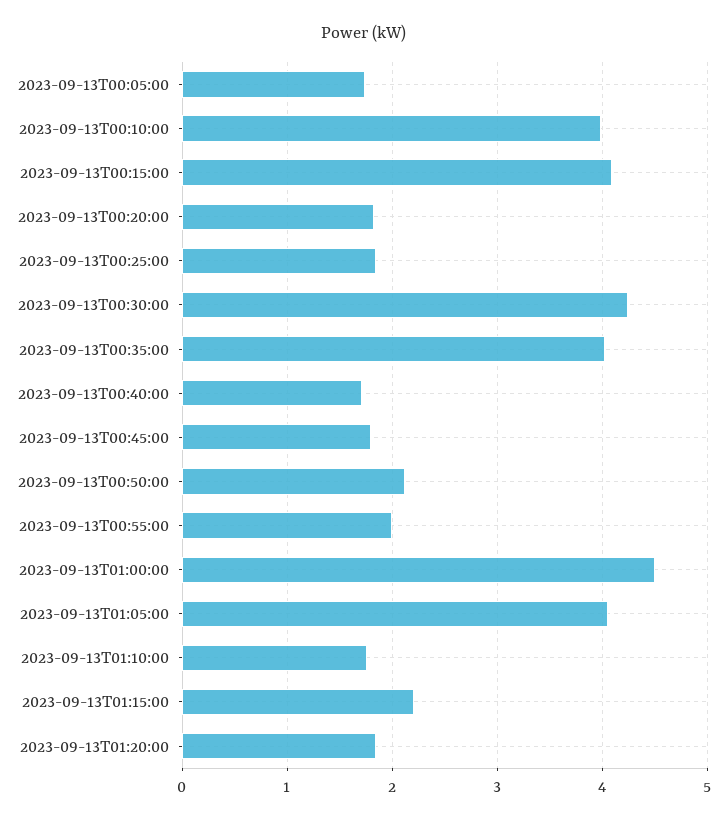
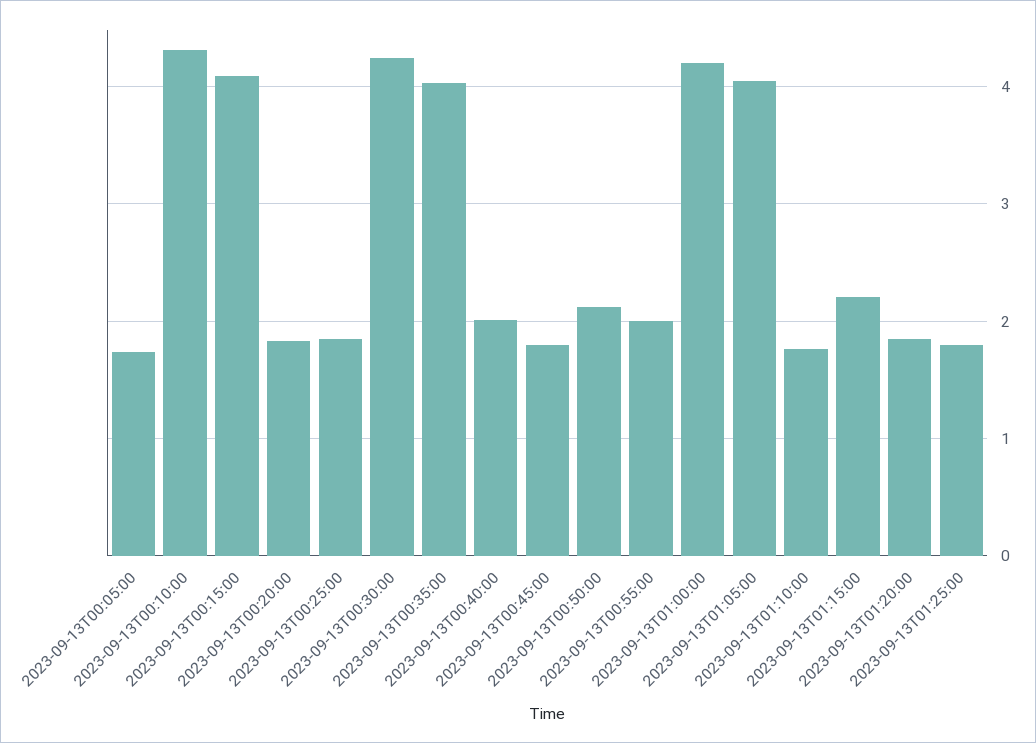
2023-09-13T00:10:00: 4 -> 4.3
2023-09-13T00:40:00: 1.7 -> 2
2023-09-13T01:00:00: 4.5 -> 4.2
2023-09-13T01:25:00: none -> 1.8

